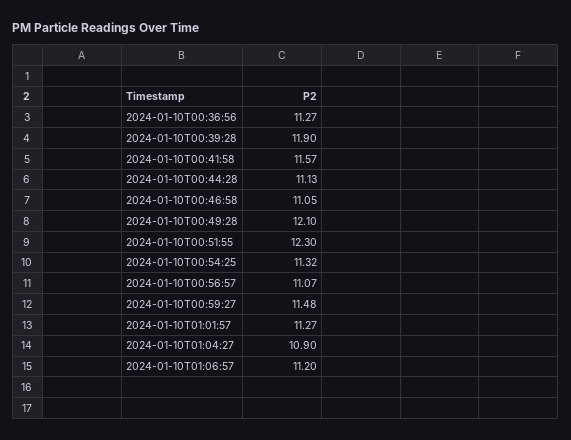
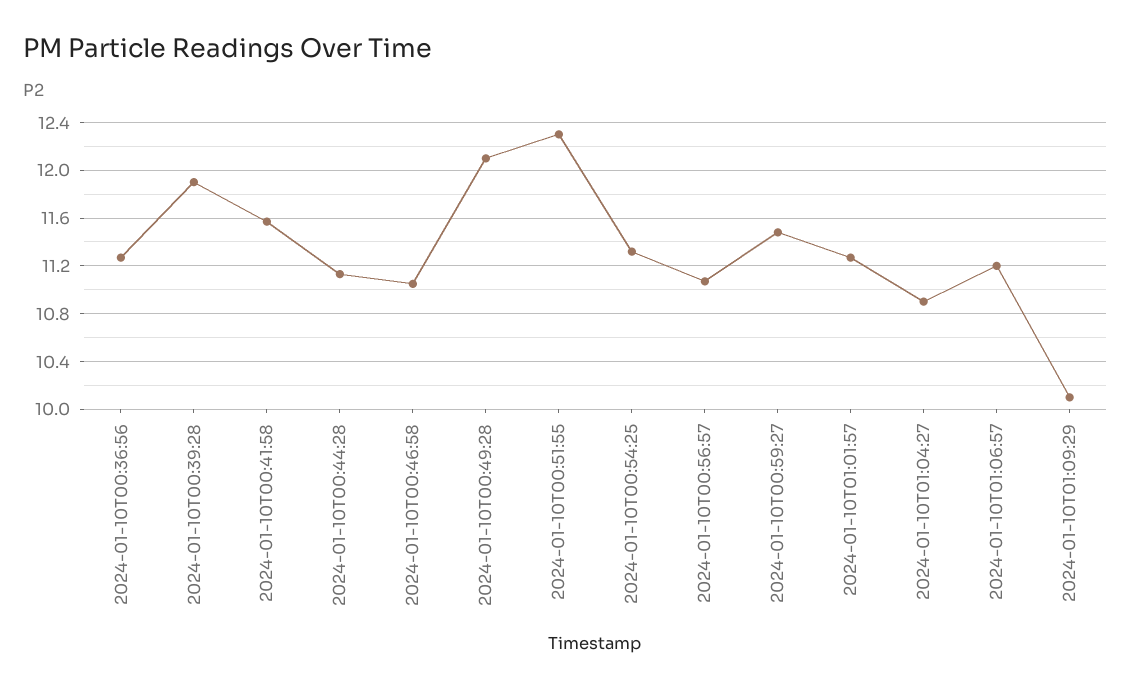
2024-01-10T01:09:29: none -> 10.1

